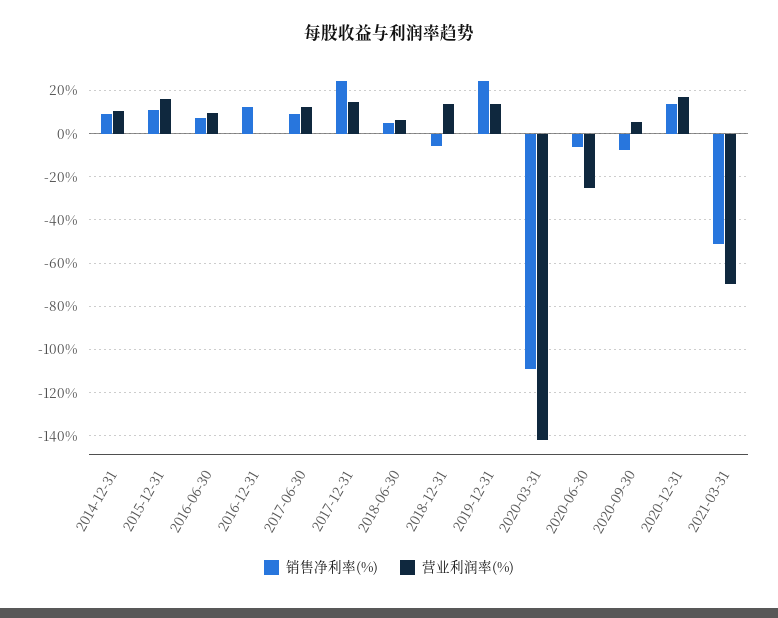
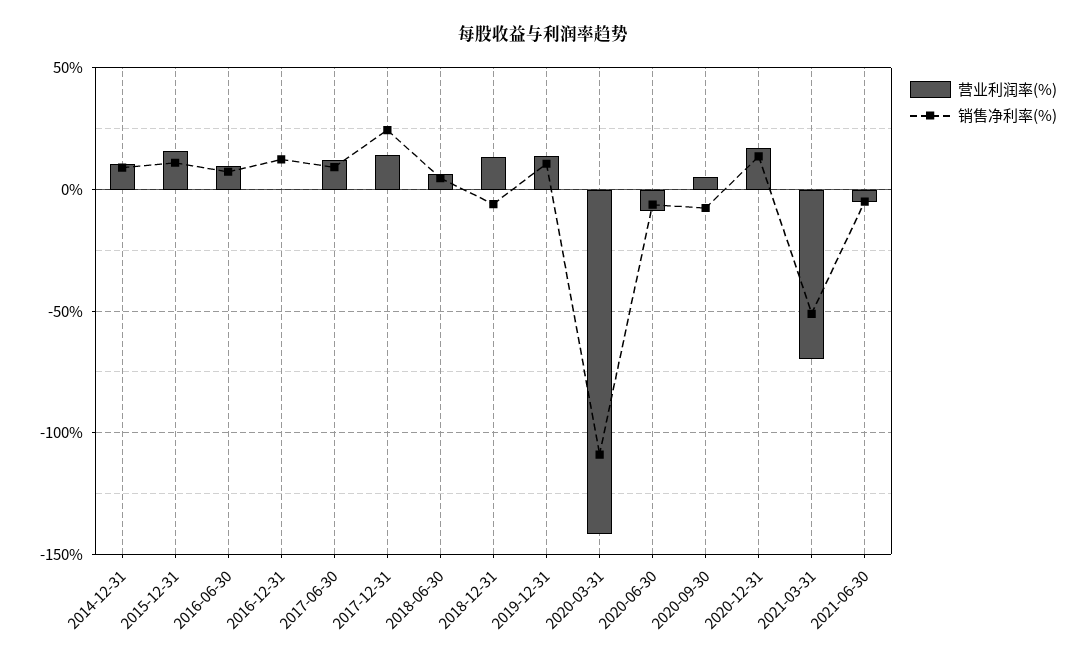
销售净利率(%), 2019-12-31: 25 -> 10
营业利润率(%), 2020-06-30: -25 -> -10
营业利润率(%), 2021-06-30: none -> -5
销售净利率(%), 2021-06-30: none -> -5

